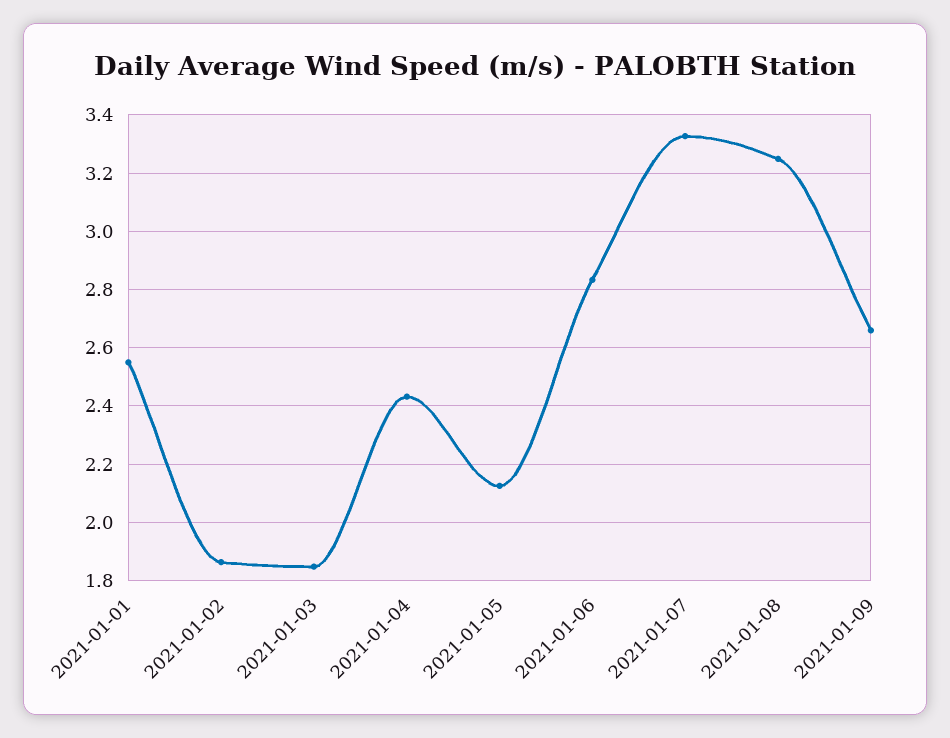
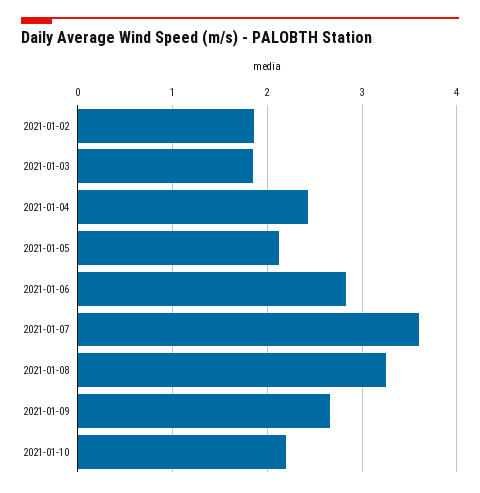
2021-01-01: 2.55 -> none
2021-01-07: 3.325 -> 3.6
2021-01-10: none -> 2.2

